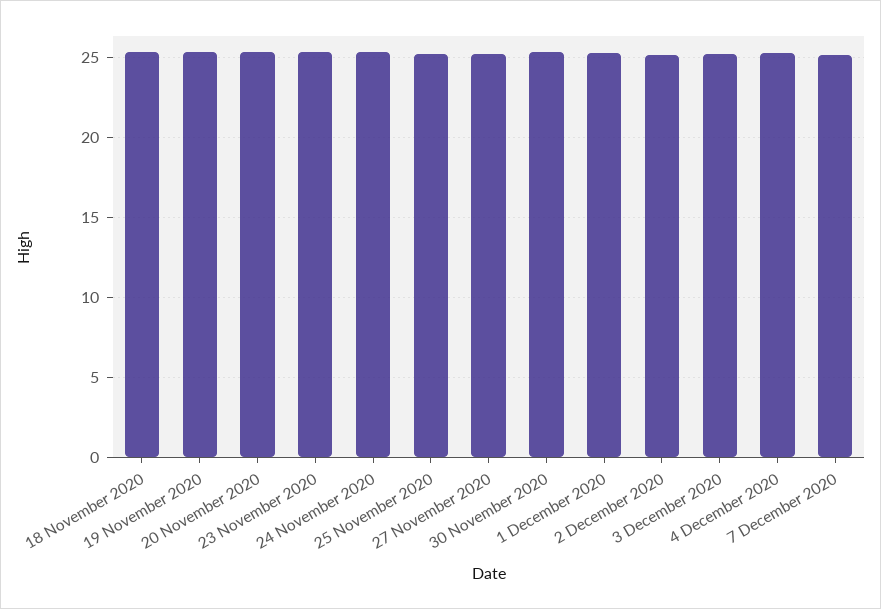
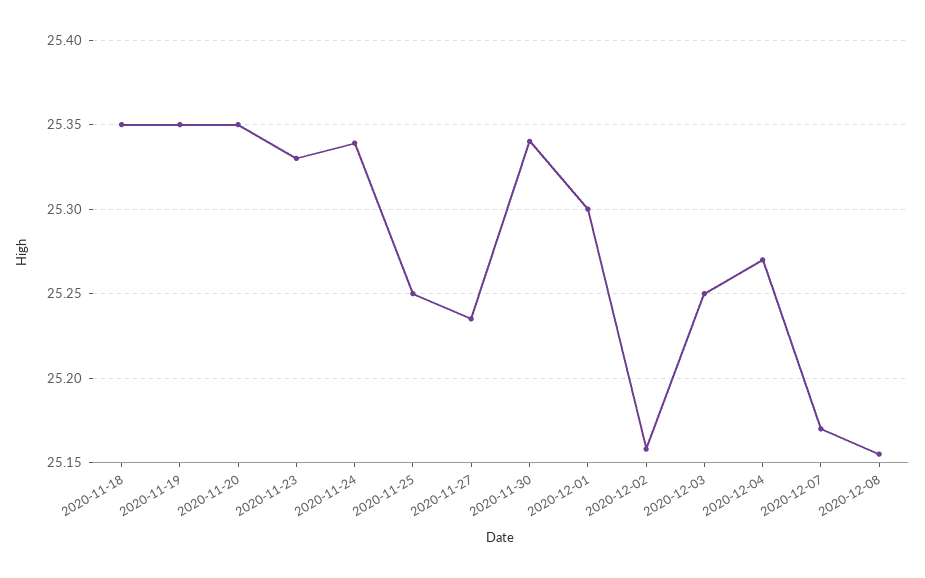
2020-12-08: none -> 25.155

